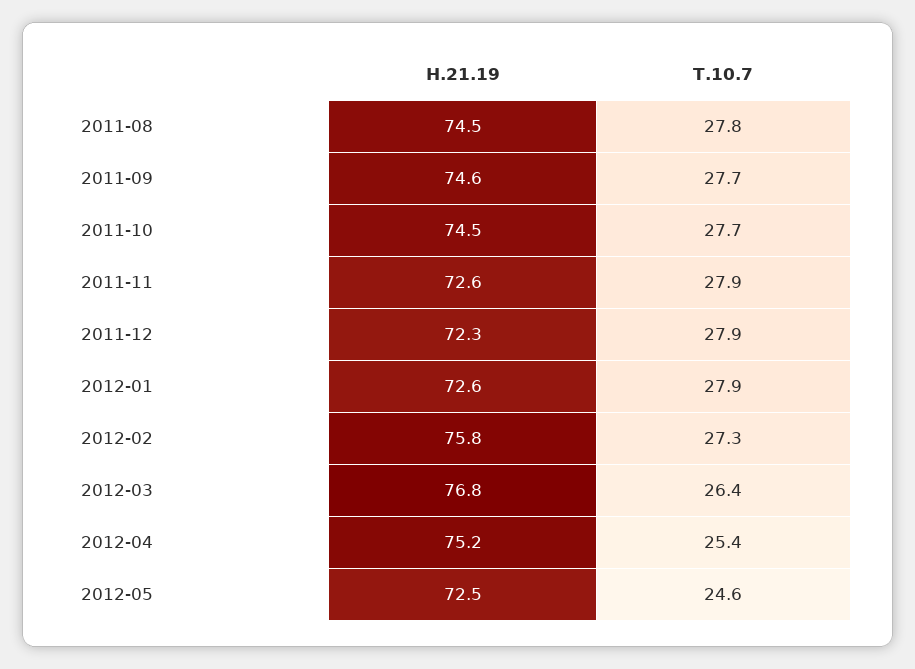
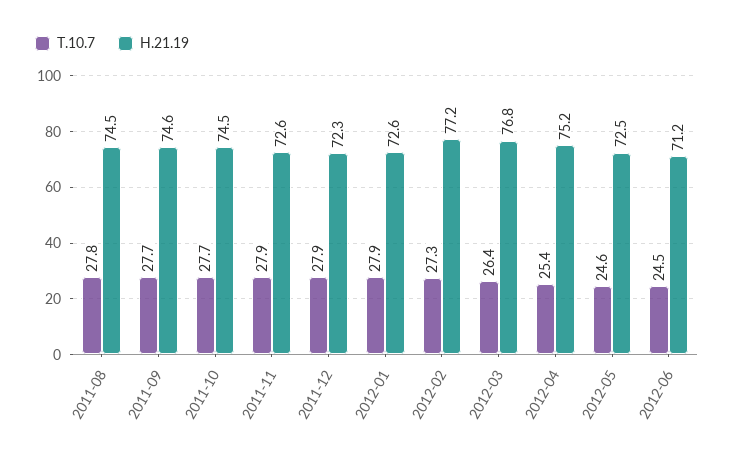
H.21.19, 2012-02: 75.8 -> 77.2
T.10.7, 2012-06: none -> 24.5
H.21.19, 2012-06: none -> 71.2

